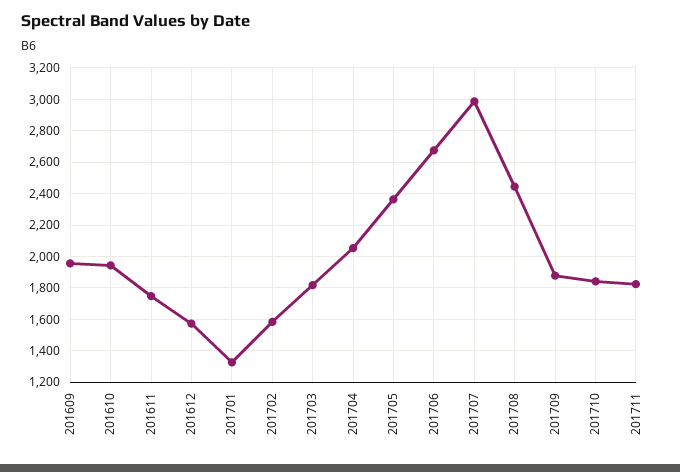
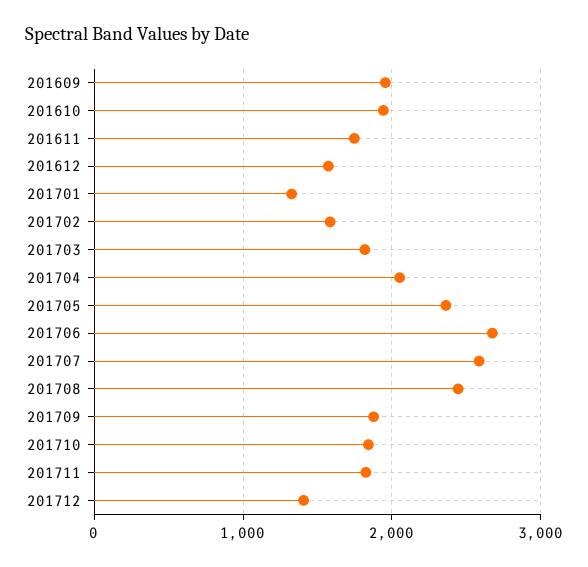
201707: 3000 -> 2600
201712: none -> 1400

